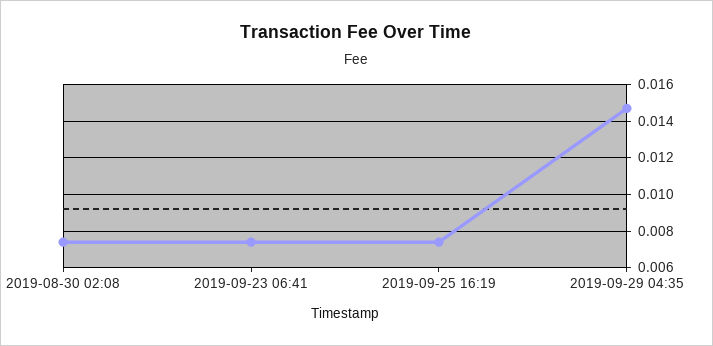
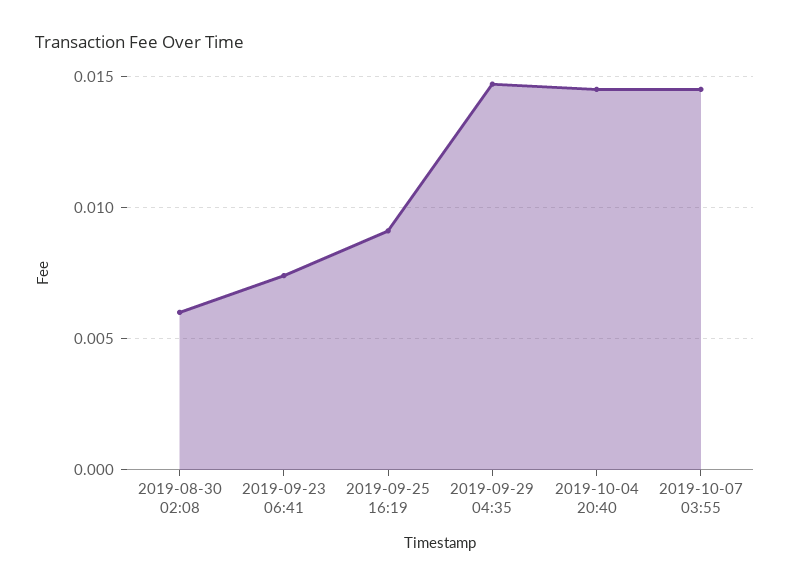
2019-08-30 02:08: 0.0075 -> 0.006
2019-09-25 16:19: 0.0075 -> 0.009
2019-10-04 20:40: none -> 0.0145
2019-10-07 03:55: none -> 0.0145

